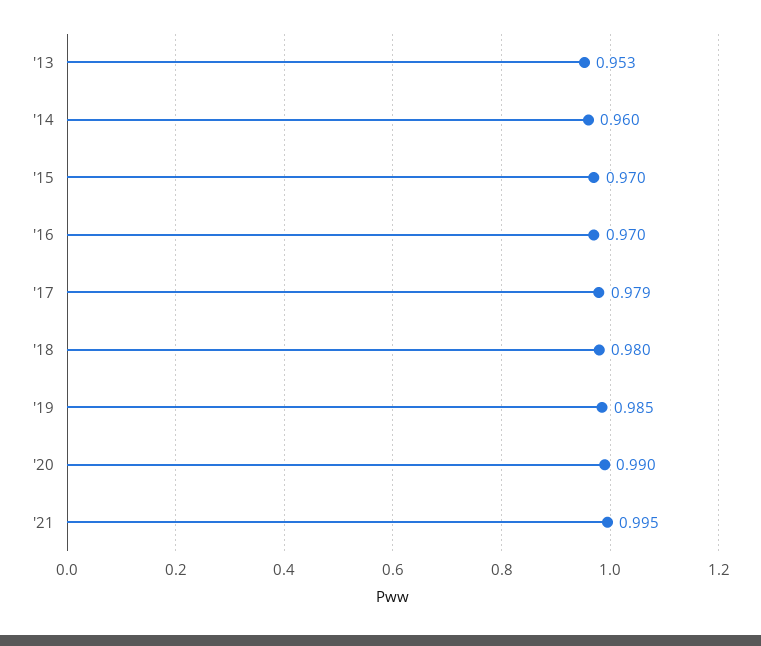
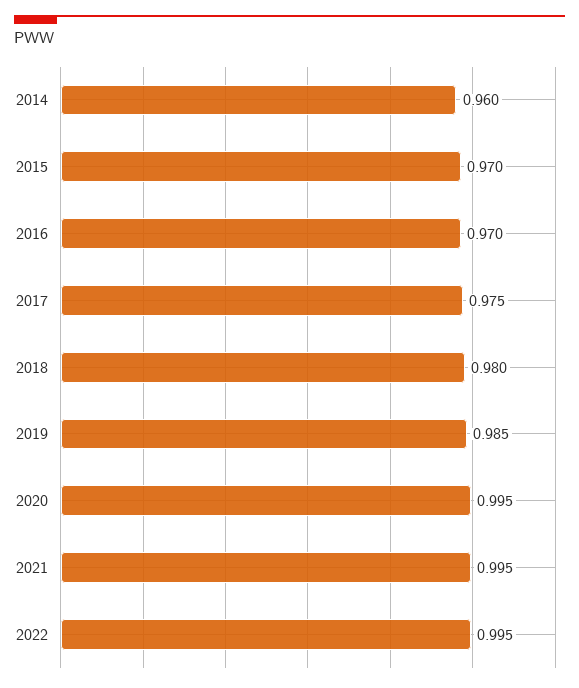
'13: 0.953 -> none
'17: 0.979 -> 0.975
'20: 0.99 -> 0.995
2022: none -> 0.995

